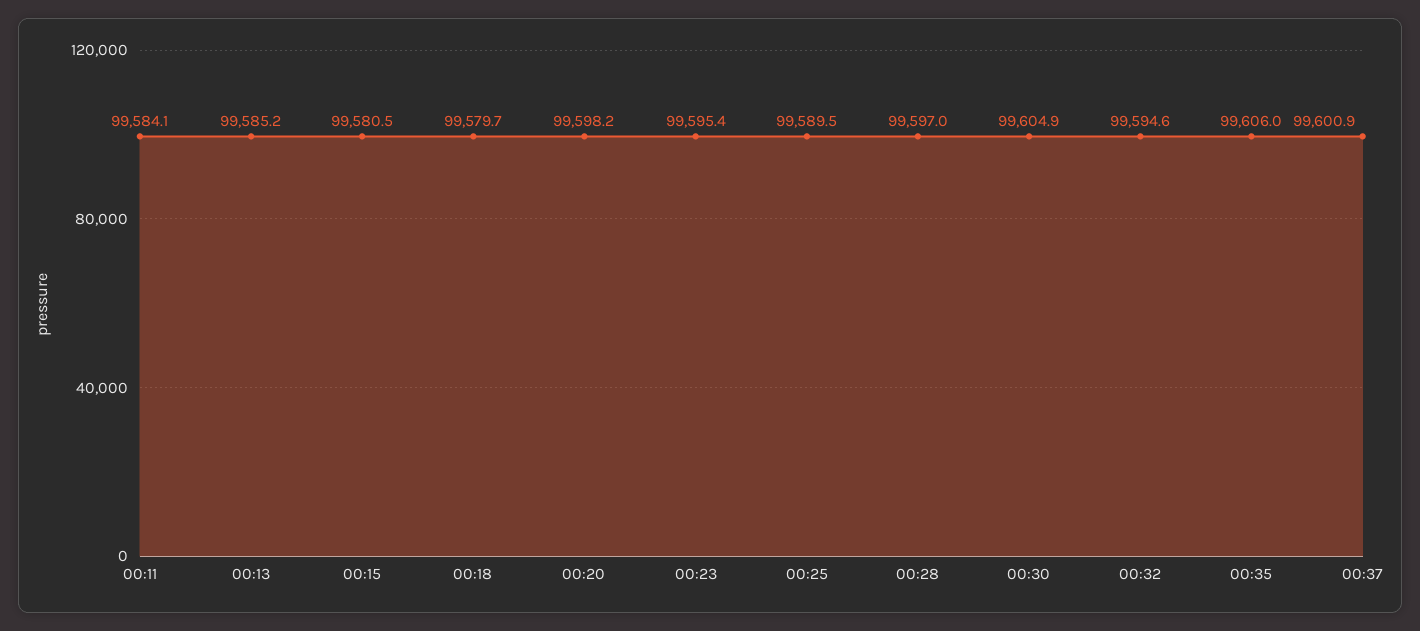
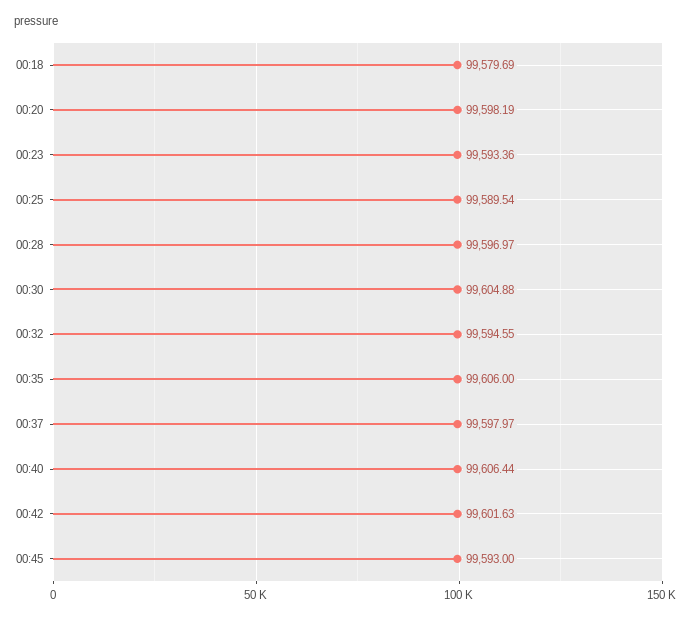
00:11: 99584.1 -> none
00:13: 99585.2 -> none
00:15: 99580.5 -> none
00:23: 99595.4 -> 99593.36
00:37: 99600.9 -> 99597.97
00:40: none -> 99606.44
00:42: none -> 99601.63
00:45: none -> 99593

